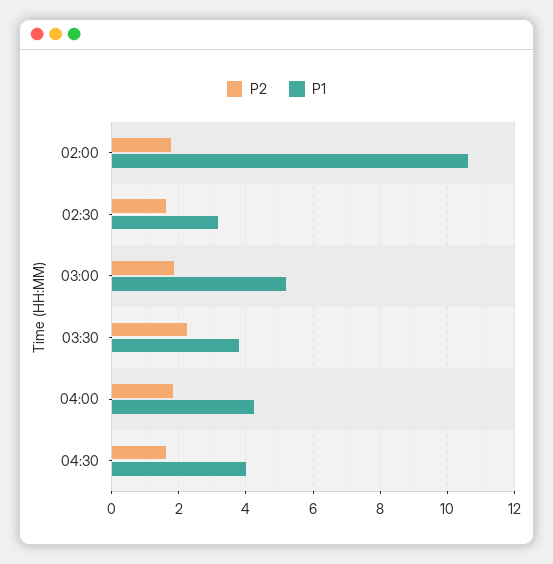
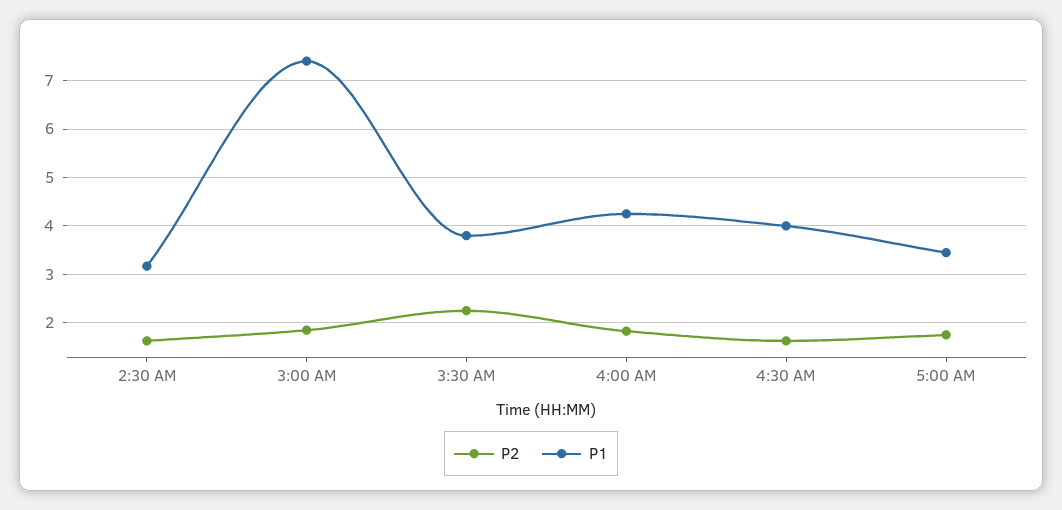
P2, 02:00: 1.8 -> none
P1, 02:00: 10.6 -> none
P1, 03:00: 5.2 -> 7.4
P2, 5:00 AM: none -> 1.8
P1, 5:00 AM: none -> 3.4

